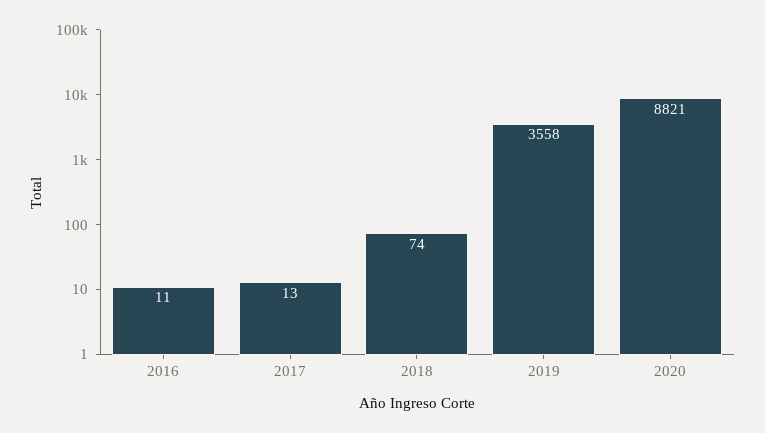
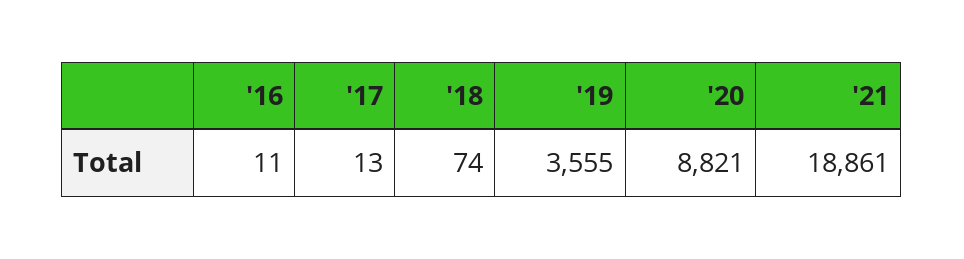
2019: 3558 -> 3555
'21: none -> 18861

